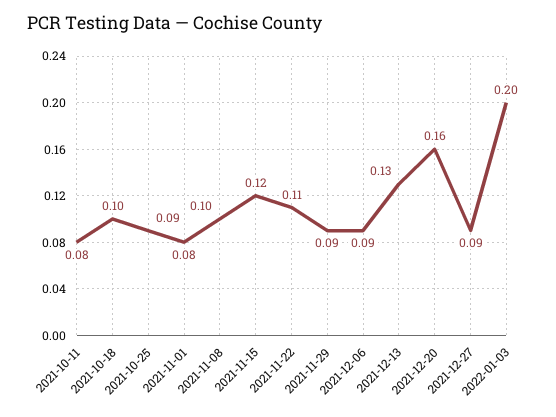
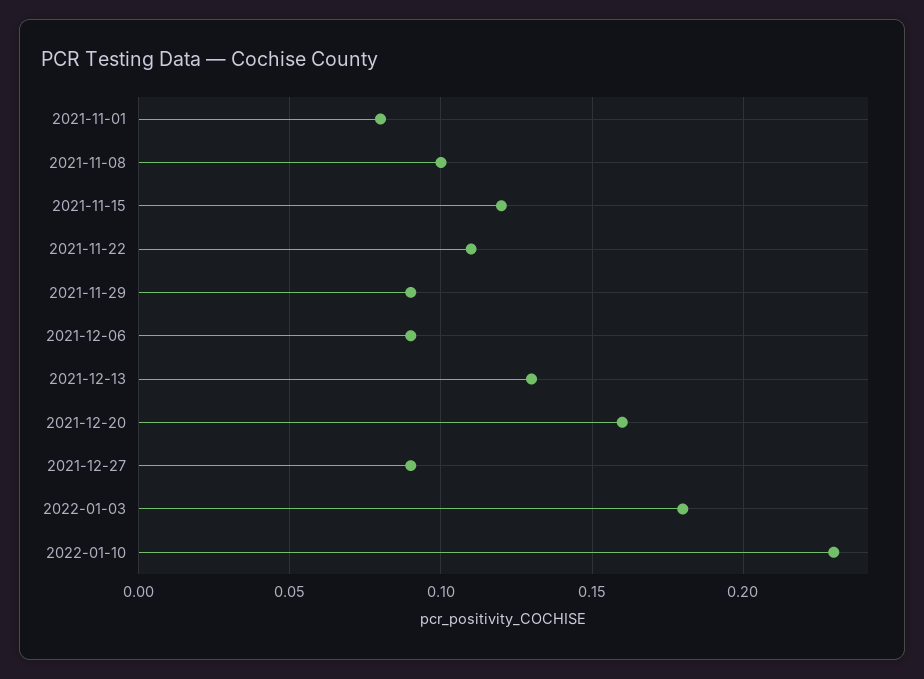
2021-10-11: 0.08 -> none
2021-10-18: 0.1 -> none
2021-10-25: 0.09 -> none
2022-01-03: 0.2 -> 0.18
2022-01-10: none -> 0.23

